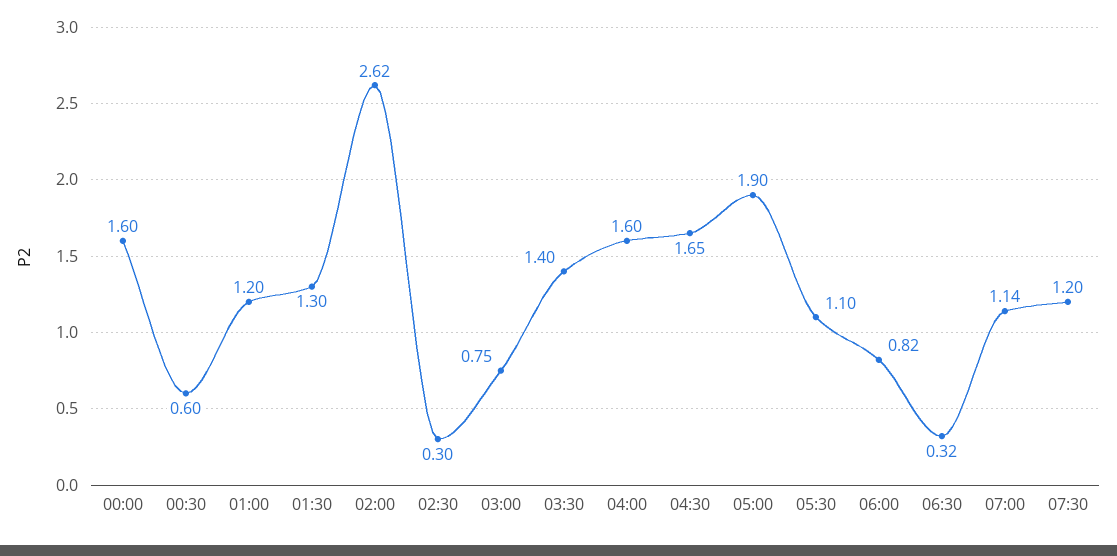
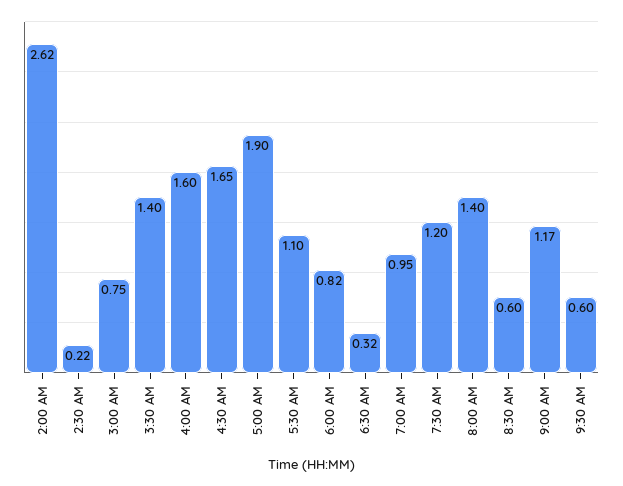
00:00: 1.6 -> none
00:30: 0.6 -> none
01:00: 1.2 -> none
01:30: 1.3 -> none
02:30: 0.3 -> 0.22
07:00: 1.14 -> 0.95
8:00 AM: none -> 1.4
8:30 AM: none -> 0.6
9:00 AM: none -> 1.17
9:30 AM: none -> 0.6

